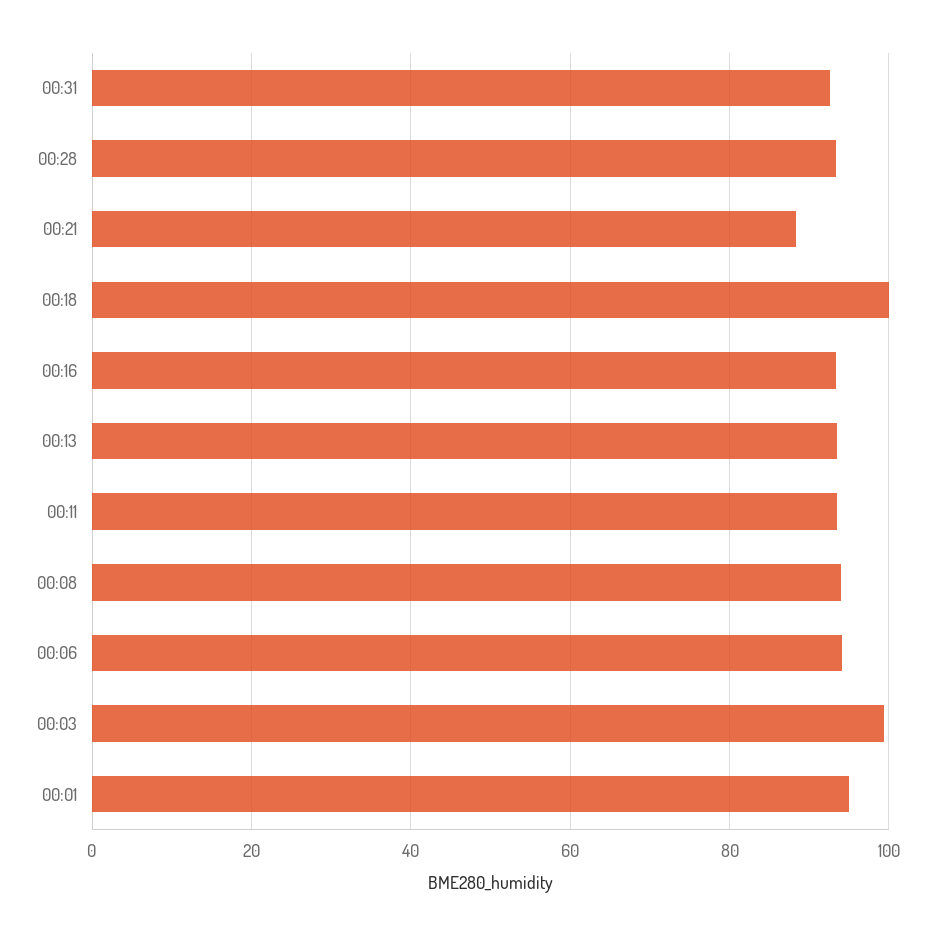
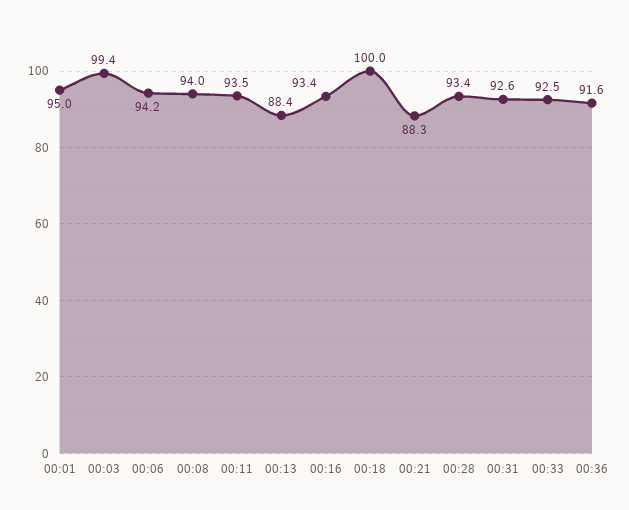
00:13: 94 -> 88.4
00:33: none -> 92.5
00:36: none -> 91.6

